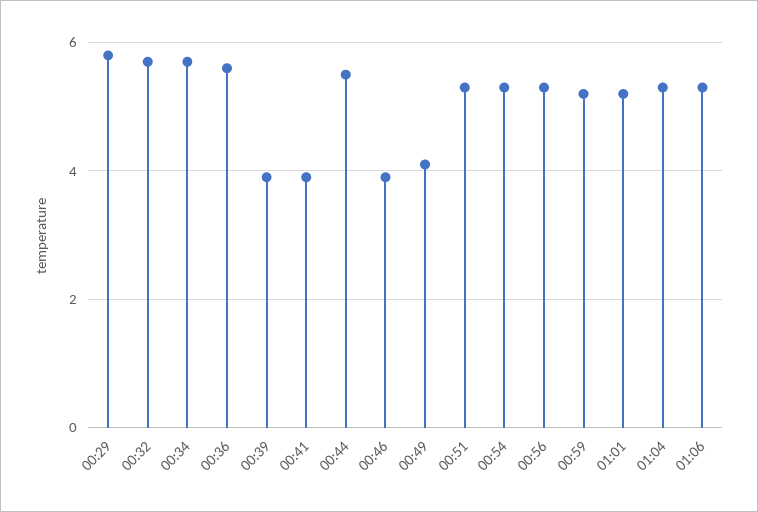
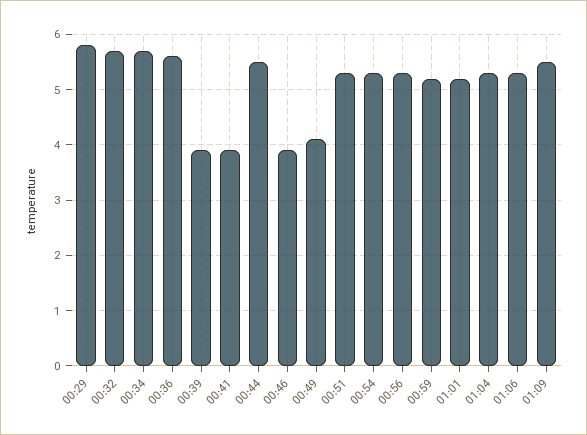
01:09: none -> 5.5

